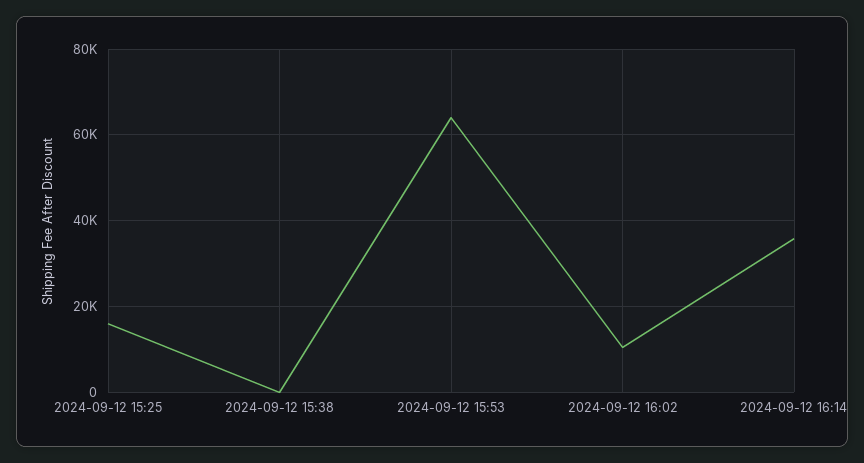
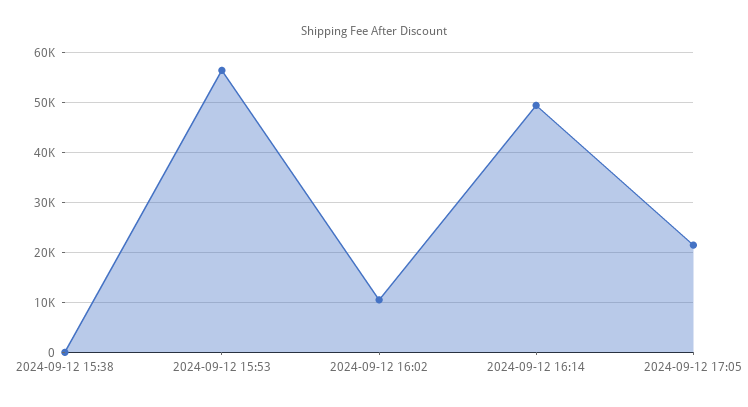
2024-09-12 15:25: 16000 -> none
2024-09-12 15:53: 64000 -> 56000
2024-09-12 16:14: 36000 -> 50000
2024-09-12 17:05: none -> 22000

